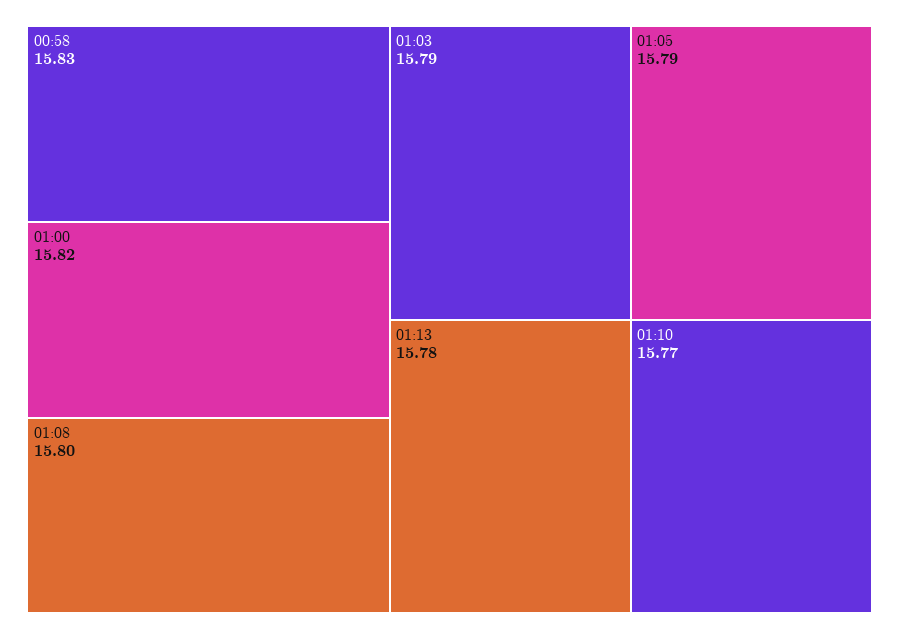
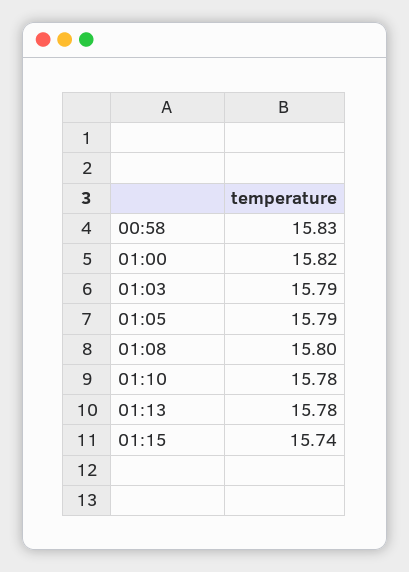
01:10: 15.77 -> 15.78
01:15: none -> 15.74

